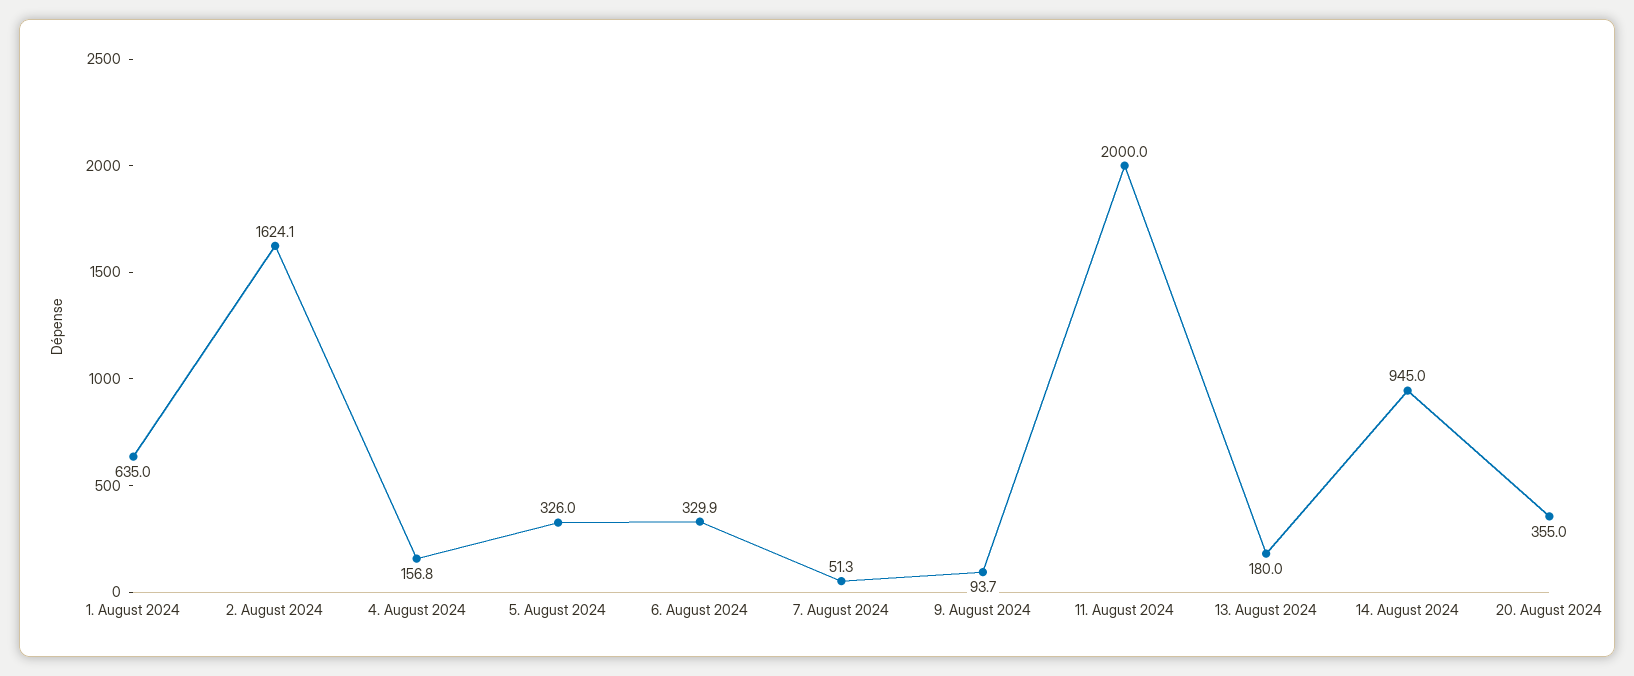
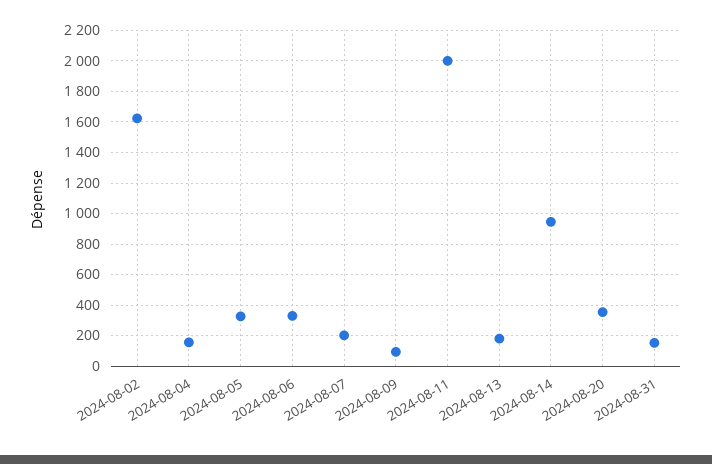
1. August 2024: 635 -> none
7. August 2024: 51.3 -> 200
2024-08-31: none -> 150

